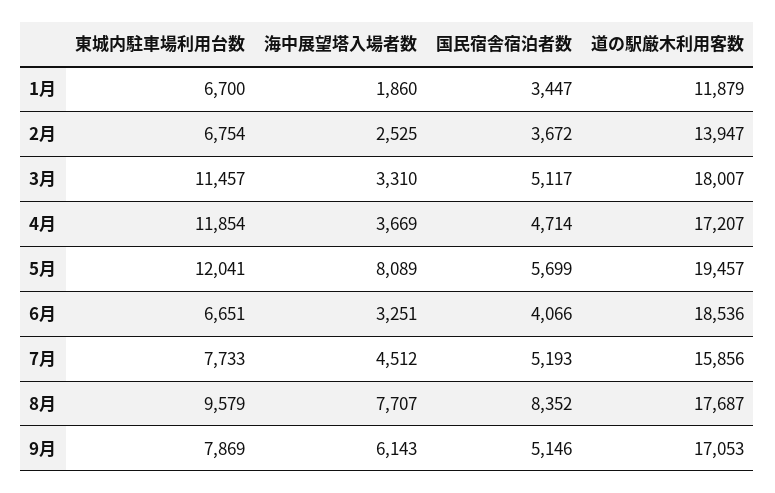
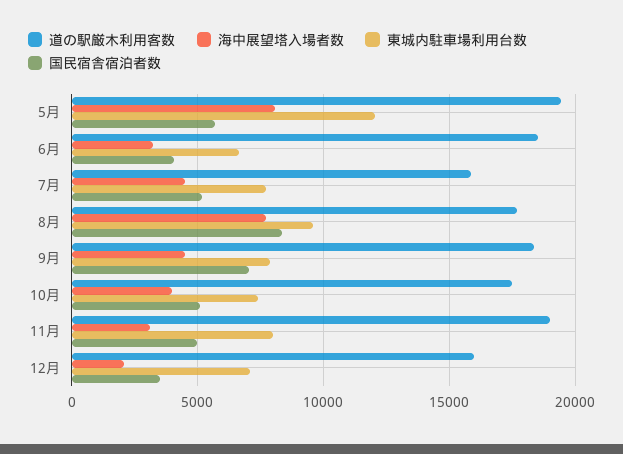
東城内駐車場利用台数, 1月: 6700 -> none
海中展望塔入場者数, 1月: 1860 -> none
国民宿舎宿泊者数, 1月: 3447 -> none
道の駅厳木利用客数, 1月: 11879 -> none
東城内駐車場利用台数, 2月: 6754 -> none
海中展望塔入場者数, 2月: 2525 -> none
国民宿舎宿泊者数, 2月: 3672 -> none
道の駅厳木利用客数, 2月: 13947 -> none
東城内駐車場利用台数, 3月: 11457 -> none
海中展望塔入場者数, 3月: 3310 -> none
国民宿舎宿泊者数, 3月: 5117 -> none
道の駅厳木利用客数, 3月: 18007 -> none
東城内駐車場利用台数, 4月: 11854 -> none
海中展望塔入場者数, 4月: 3669 -> none
国民宿舎宿泊者数, 4月: 4714 -> none
道の駅厳木利用客数, 4月: 17207 -> none
海中展望塔入場者数, 9月: 6143 -> 4500
国民宿舎宿泊者数, 9月: 5146 -> 7000
道の駅厳木利用客数, 9月: 17053 -> 18500
道の駅厳木利用客数, 10月: none -> 17500
海中展望塔入場者数, 10月: none -> 4000
東城内駐車場利用台数, 10月: none -> 7500
国民宿舎宿泊者数, 10月: none -> 5000
道の駅厳木利用客数, 11月: none -> 19000
海中展望塔入場者数, 11月: none -> 3000
東城内駐車場利用台数, 11月: none -> 8000
国民宿舎宿泊者数, 11月: none -> 5000
道の駅厳木利用客数, 12月: none -> 16000
海中展望塔入場者数, 12月: none -> 2000
東城内駐車場利用台数, 12月: none -> 7000
国民宿舎宿泊者数, 12月: none -> 3500

